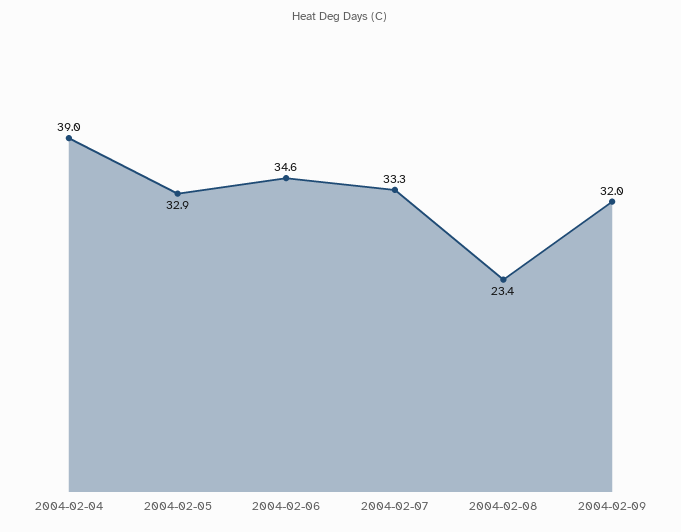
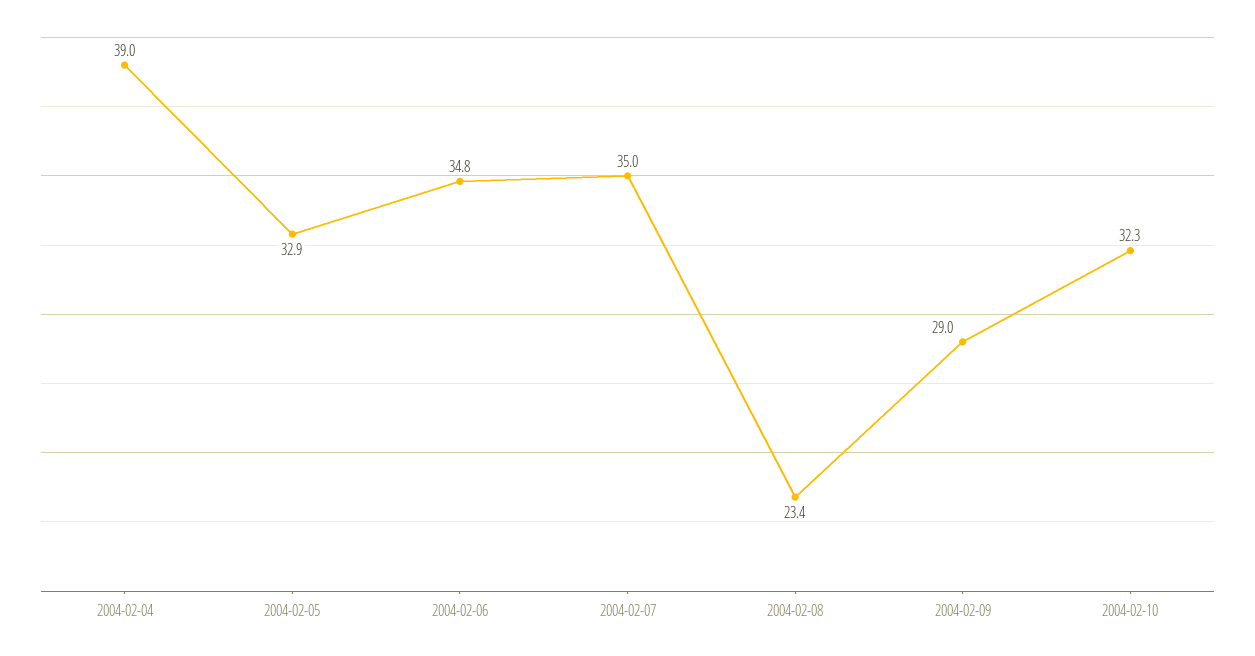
2004-02-06: 34.6 -> 34.8
2004-02-07: 33.3 -> 35
2004-02-09: 32 -> 29
2004-02-10: none -> 32.3

